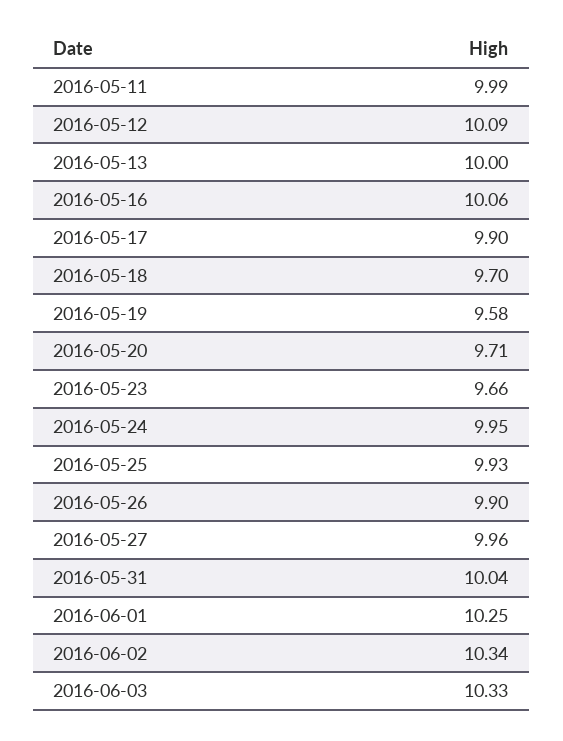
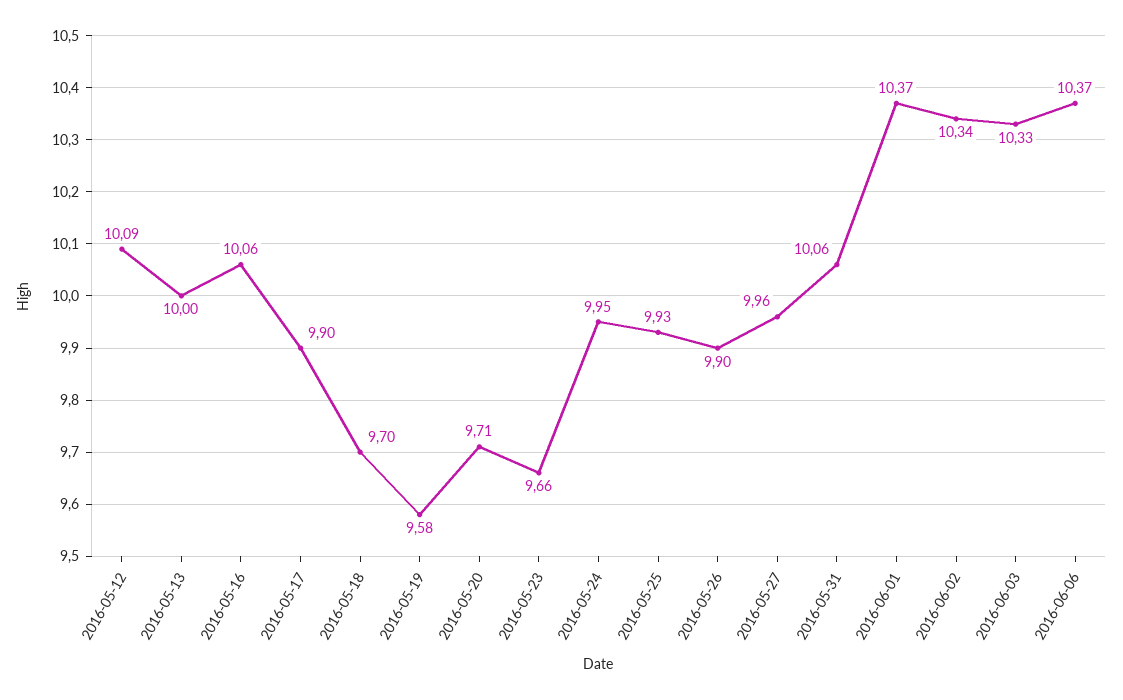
2016-05-11: 9.99 -> none
2016-05-31: 10.04 -> 10.06
2016-06-01: 10.25 -> 10.37
2016-06-06: none -> 10.37

